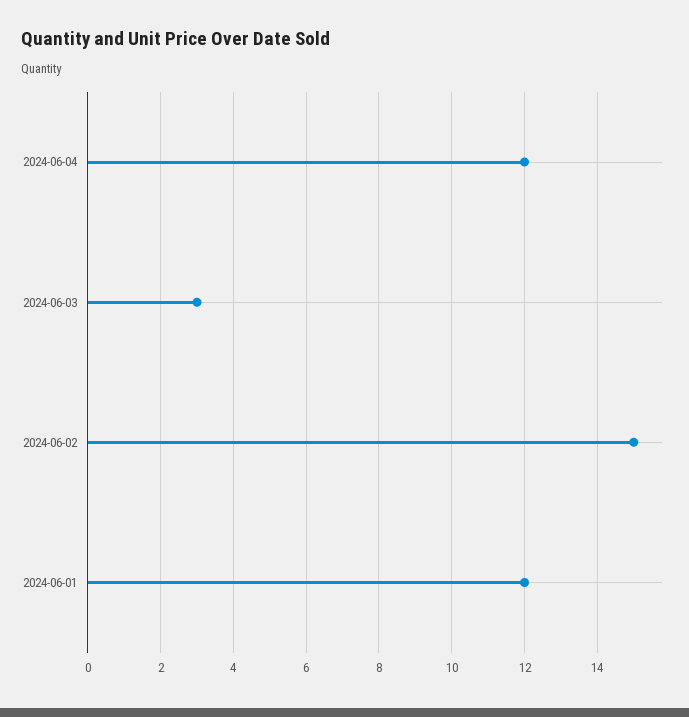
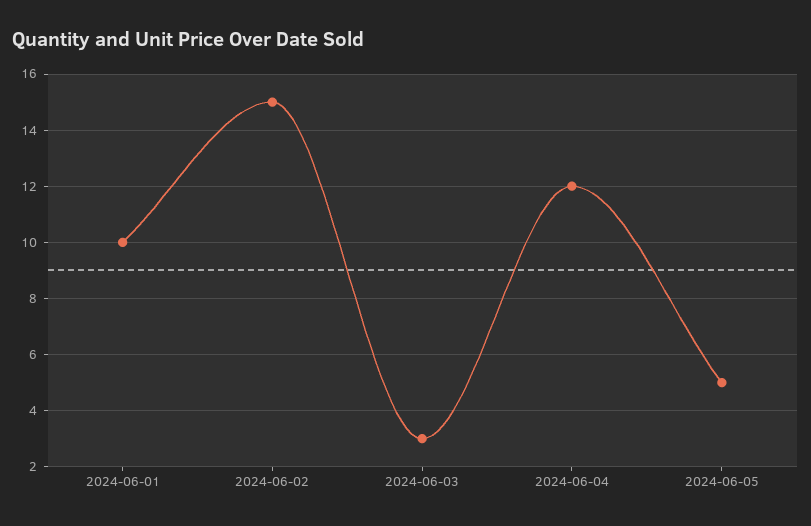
2024-06-01: 12 -> 10
2024-06-05: none -> 5

